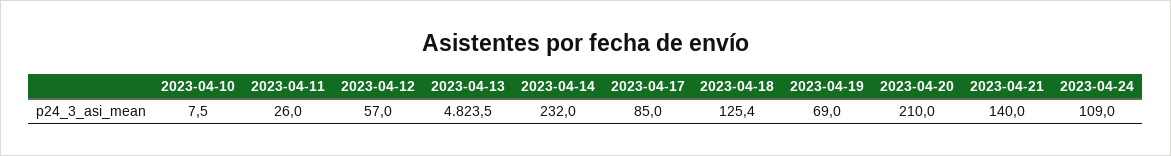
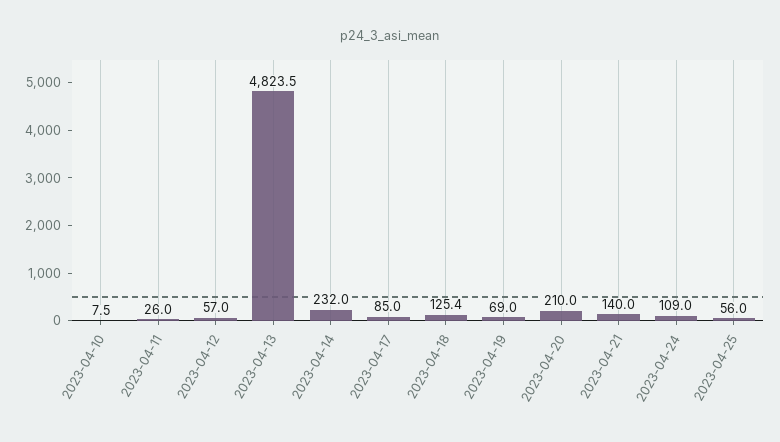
2023-04-25: none -> 56

